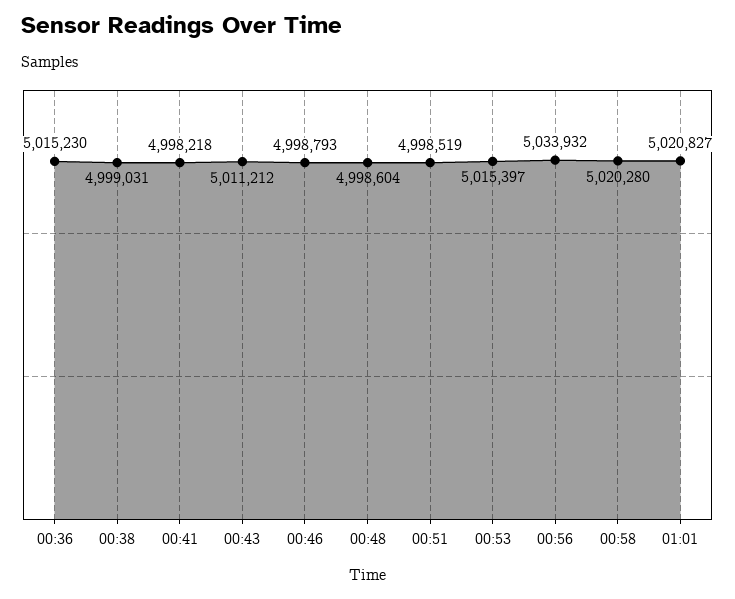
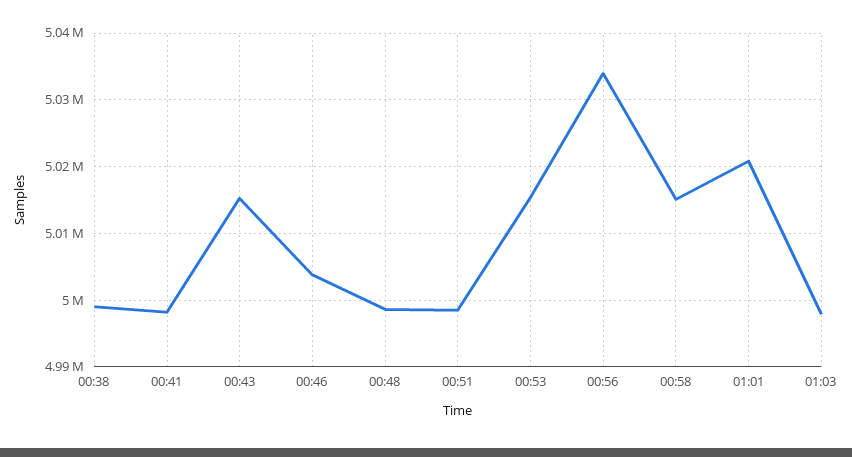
00:36: 5015230 -> none
00:43: 5011212 -> 5015000
00:46: 4998793 -> 5004000
00:58: 5020280 -> 5015000
01:03: none -> 4998000

